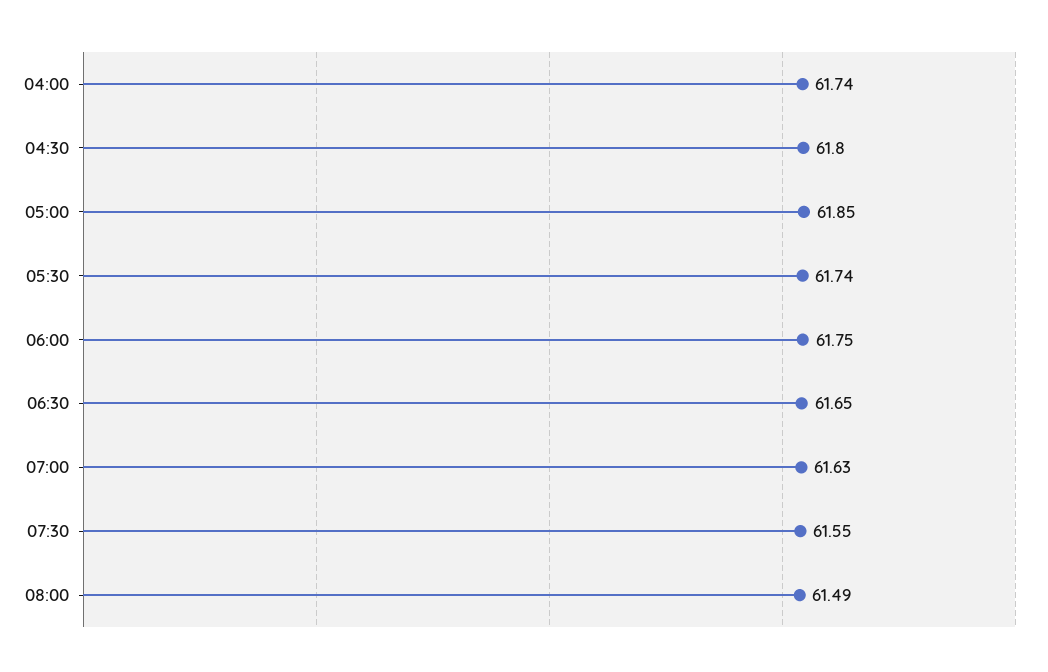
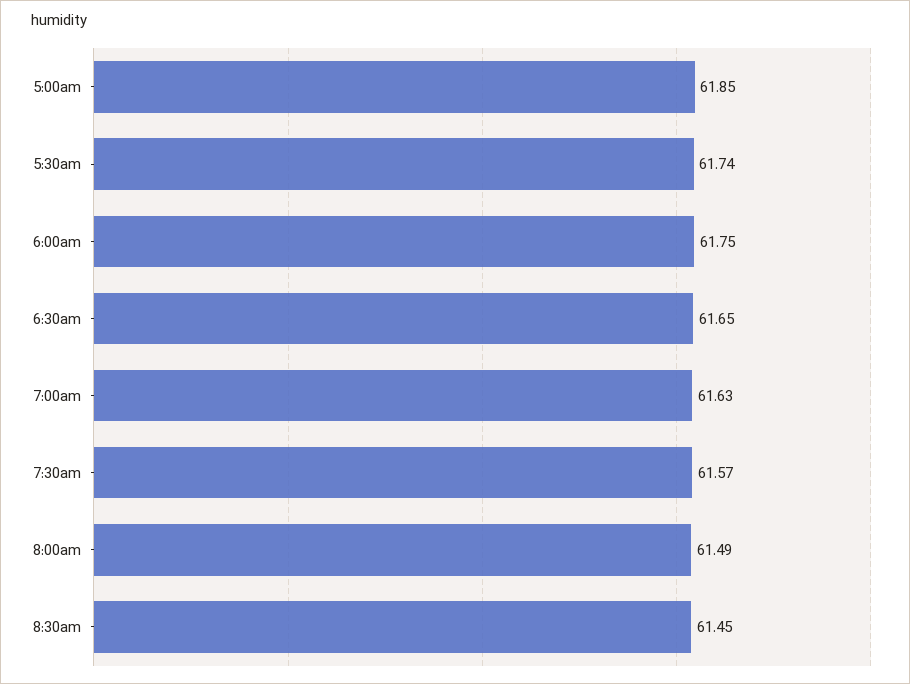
04:00: 61.74 -> none
04:30: 61.8 -> none
07:30: 61.55 -> 61.57
8:30am: none -> 61.45

